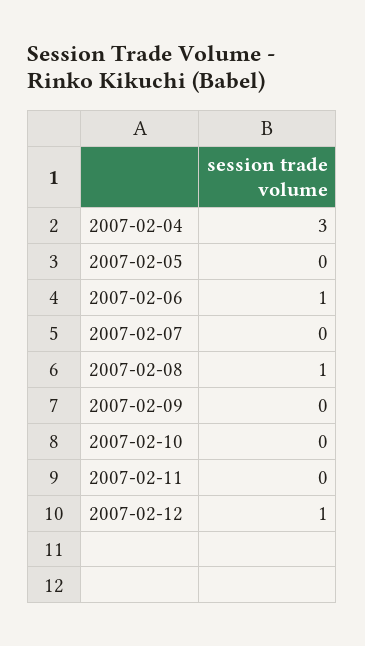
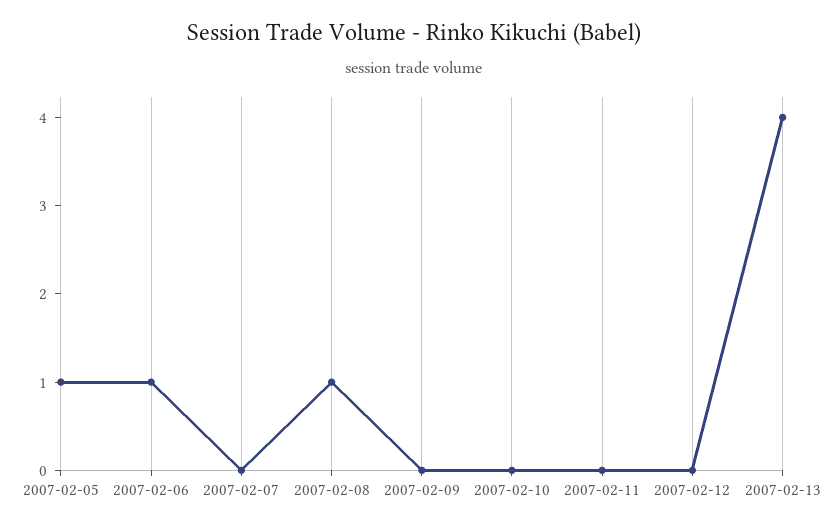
2007-02-04: 3 -> none
2007-02-05: 0 -> 1
2007-02-12: 1 -> 0
2007-02-13: none -> 4

